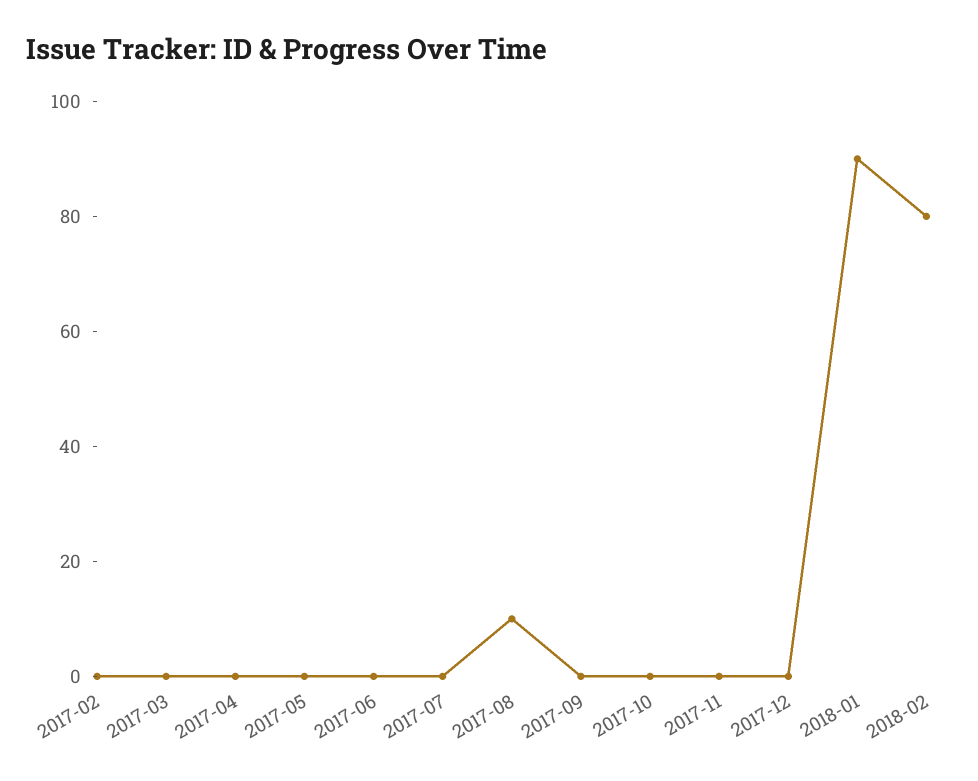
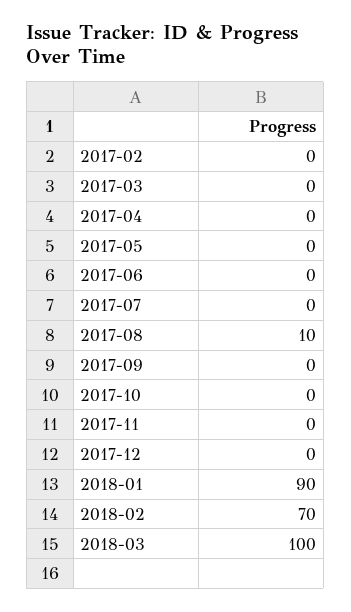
2018-02: 80 -> 70
2018-03: none -> 100

